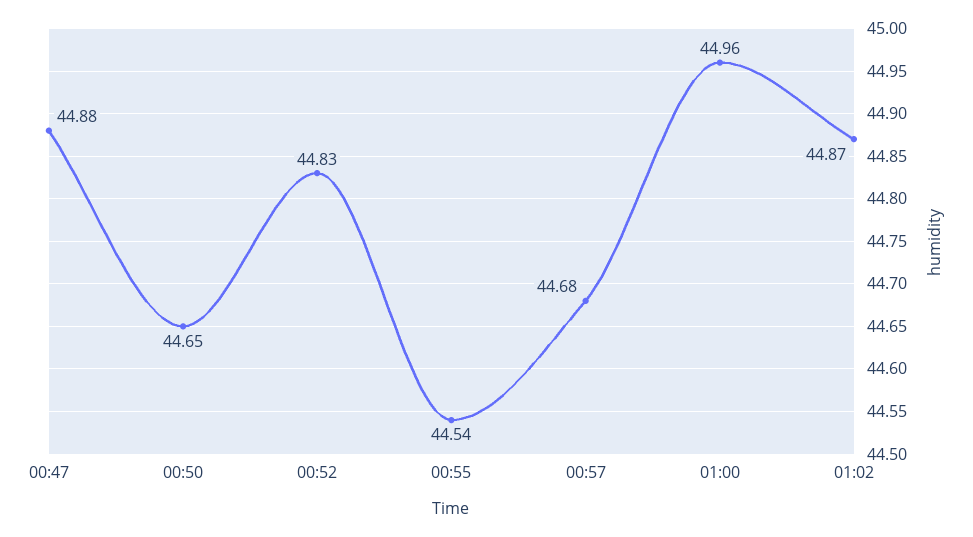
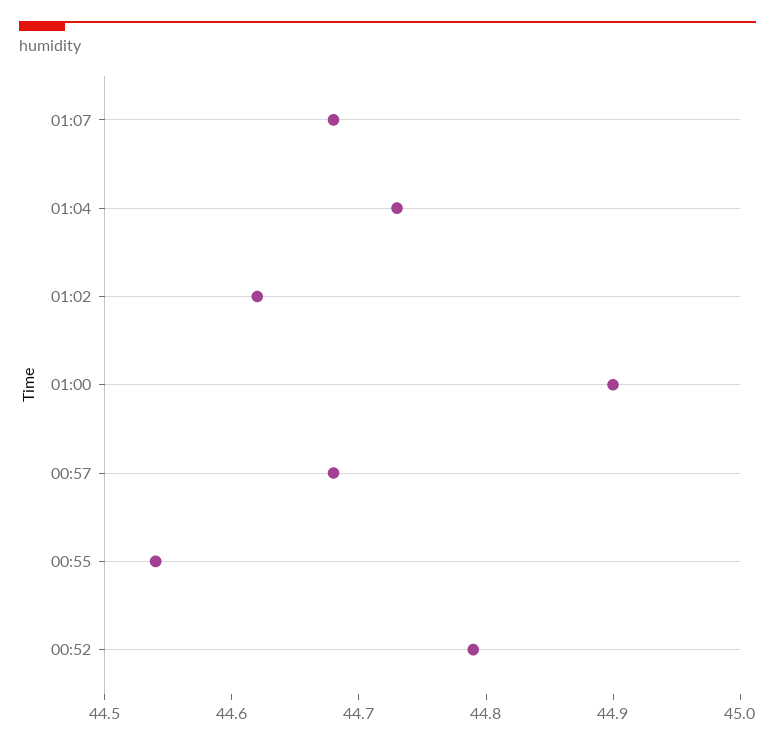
00:47: 44.88 -> none
00:50: 44.65 -> none
00:52: 44.83 -> 44.79
01:00: 44.96 -> 44.9
01:02: 44.87 -> 44.62
01:07: none -> 44.68
01:04: none -> 44.73

